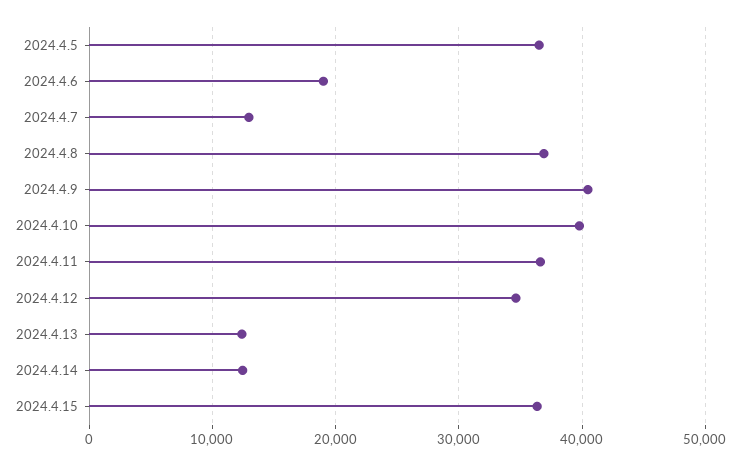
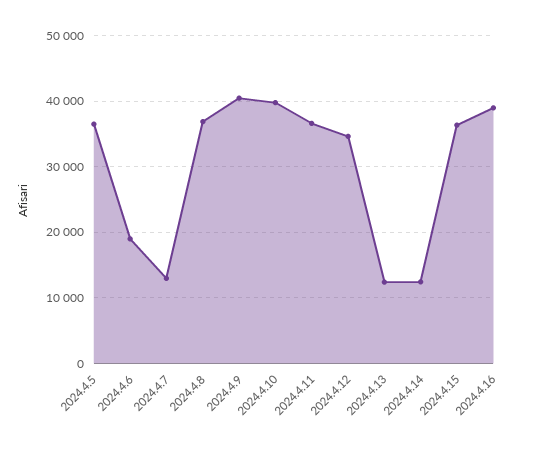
2024.4.16: none -> 39000

